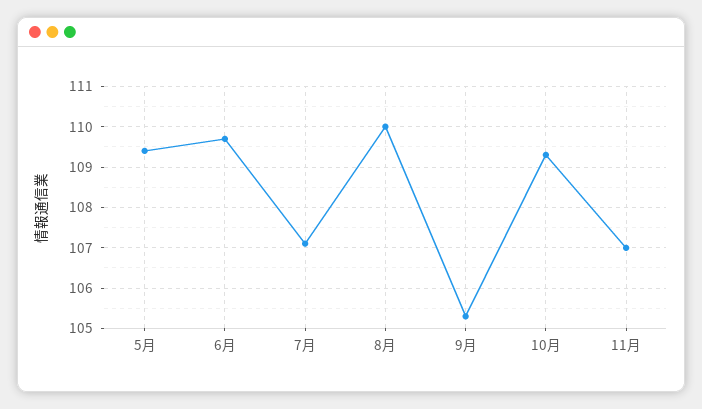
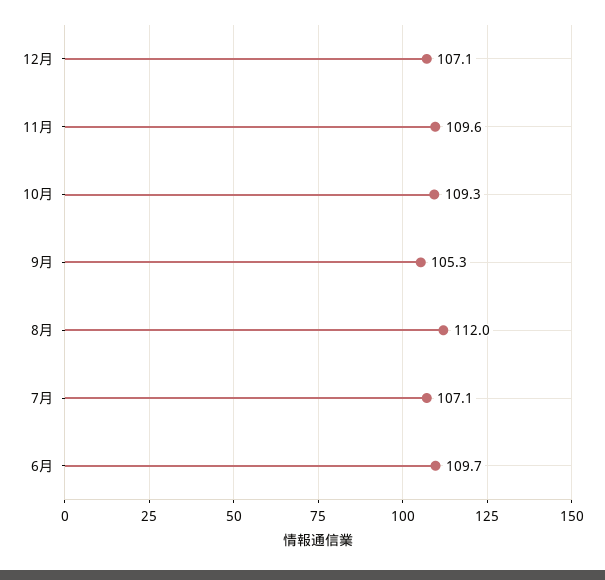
5月: 109.5 -> none
8月: 110 -> 112
11月: 107 -> 109.6
12月: none -> 107.1

